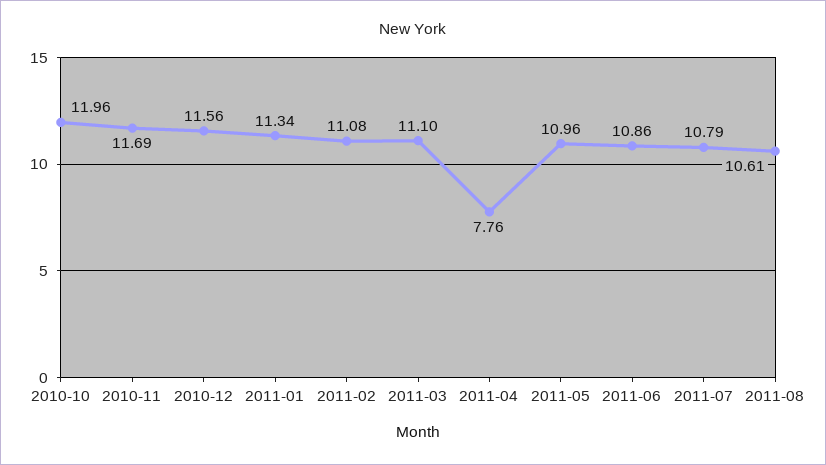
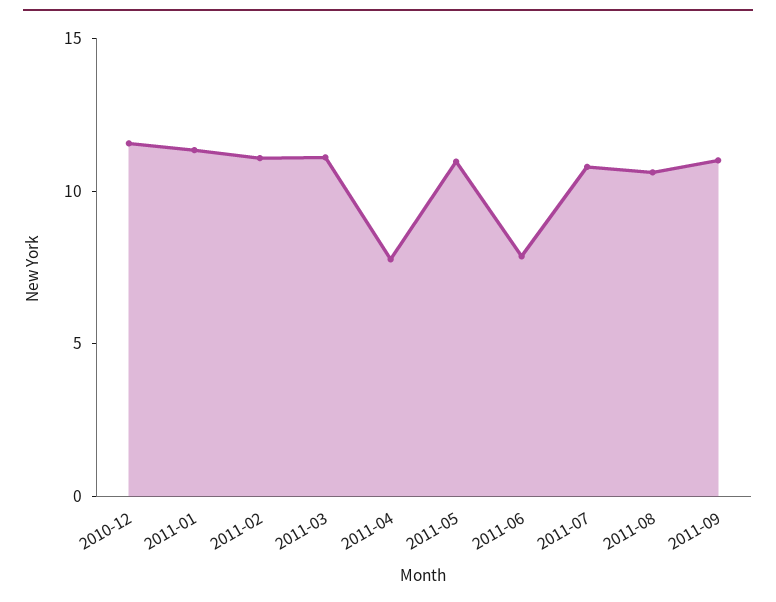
2010-10: 11.96 -> none
2010-11: 11.69 -> none
2011-06: 10.86 -> 8
2011-09: none -> 11

